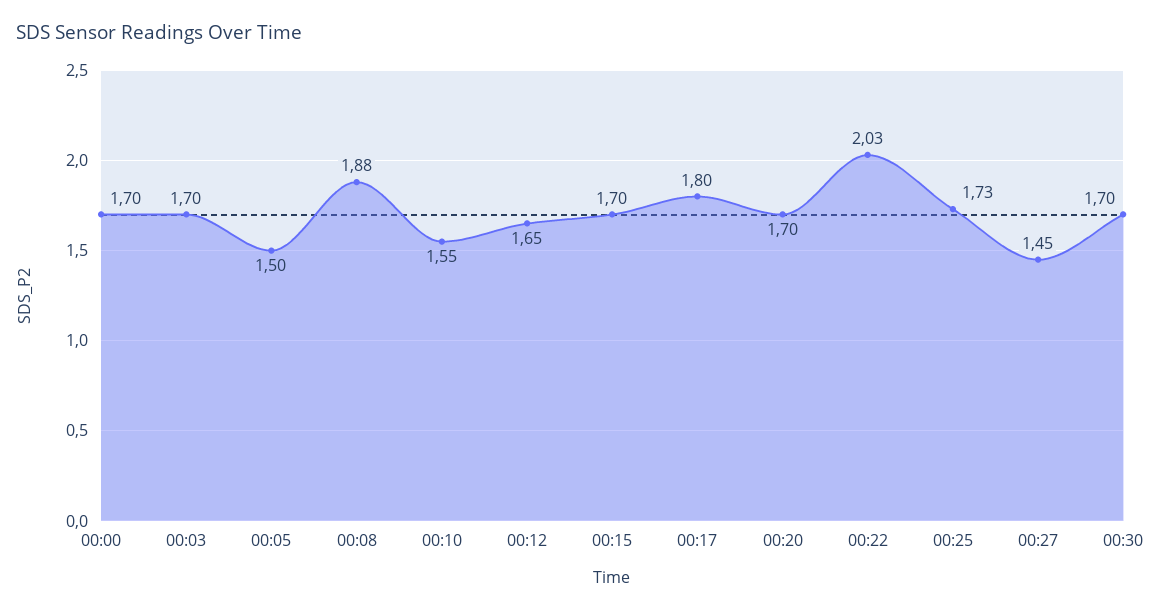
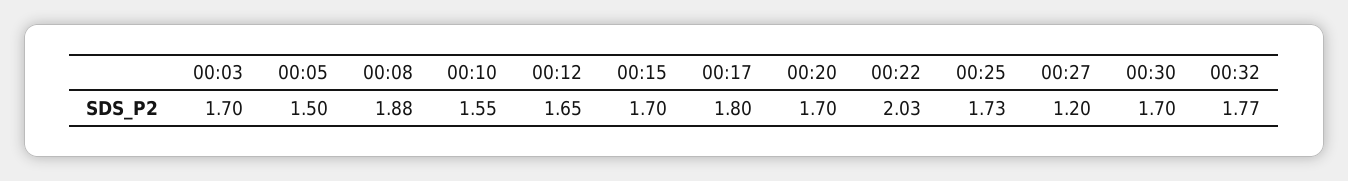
00:00: 1.7 -> none
00:27: 1.45 -> 1.2
00:32: none -> 1.77

